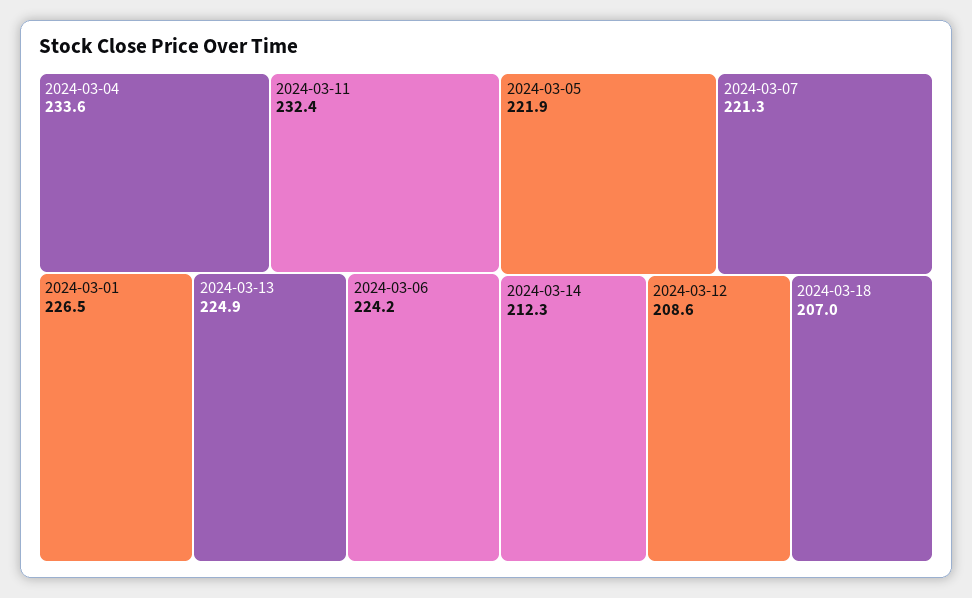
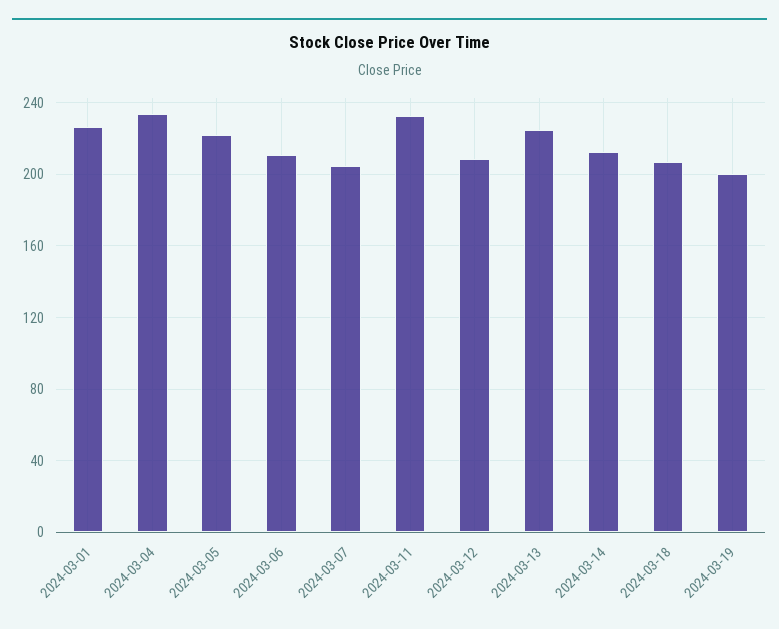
2024-03-06: 224.2 -> 210
2024-03-07: 221.3 -> 205
2024-03-19: none -> 200

